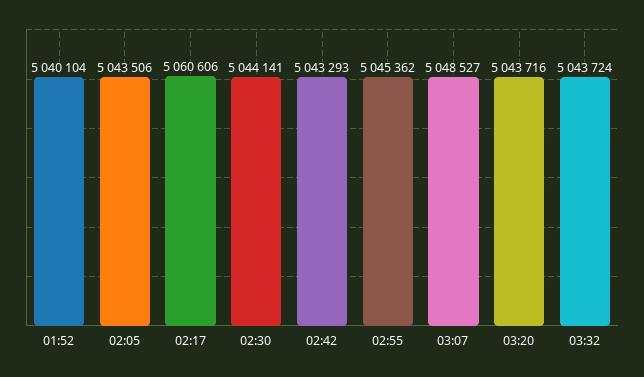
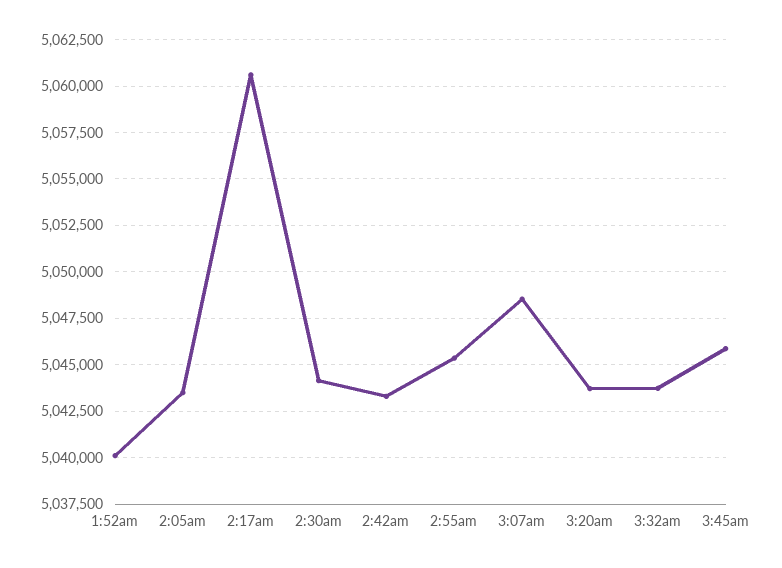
3:45am: none -> 5046000

